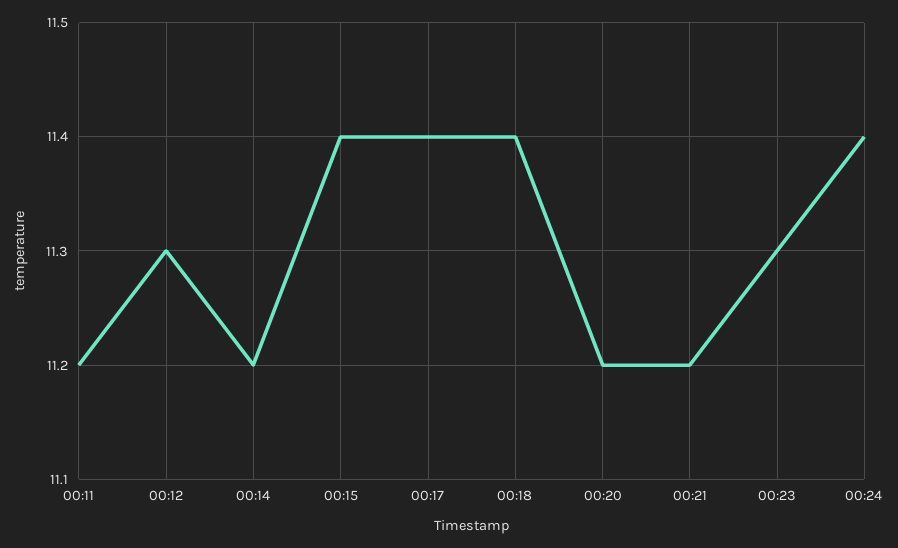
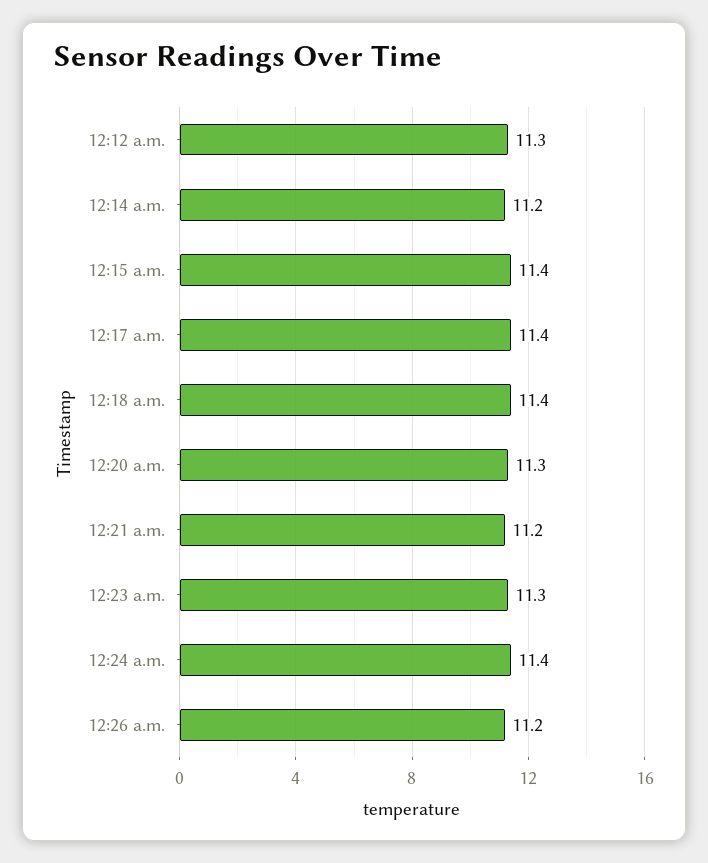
00:11: 11.2 -> none
00:20: 11.2 -> 11.3
12:26 a.m.: none -> 11.2

